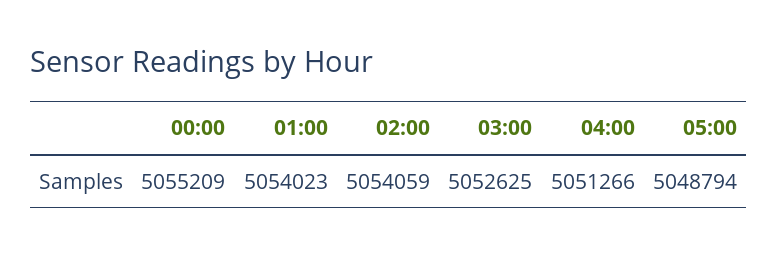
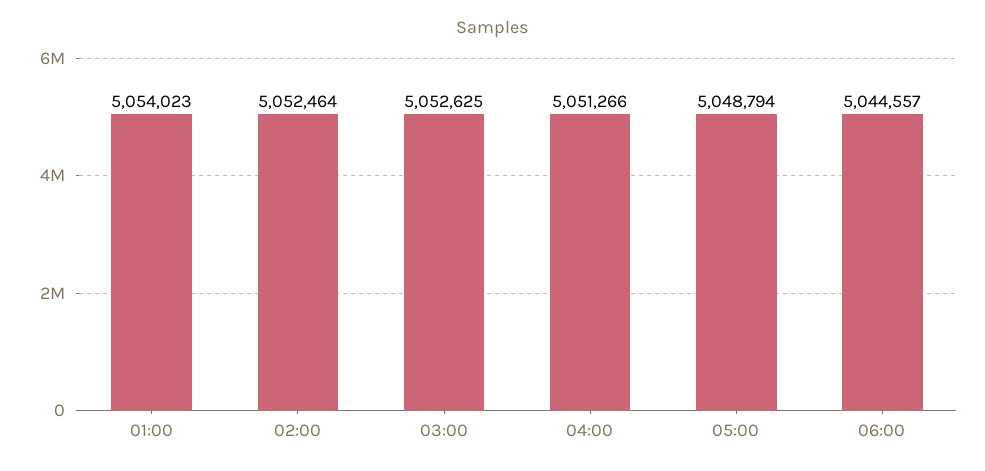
00:00: 5055209 -> none
02:00: 5054059 -> 5052464
06:00: none -> 5044557

